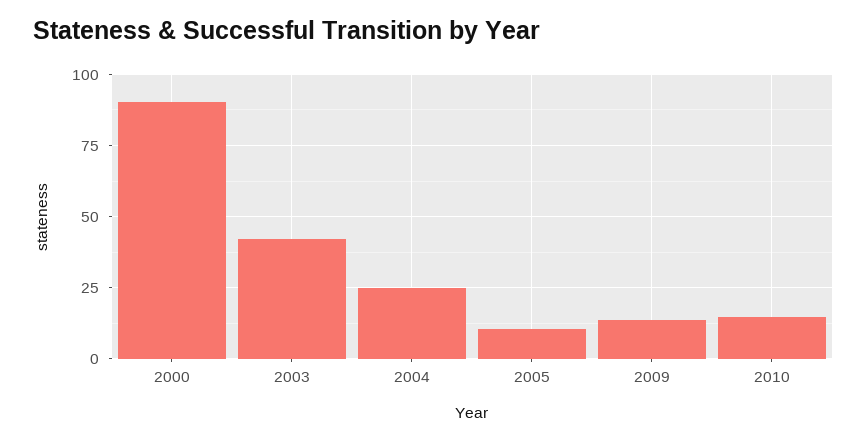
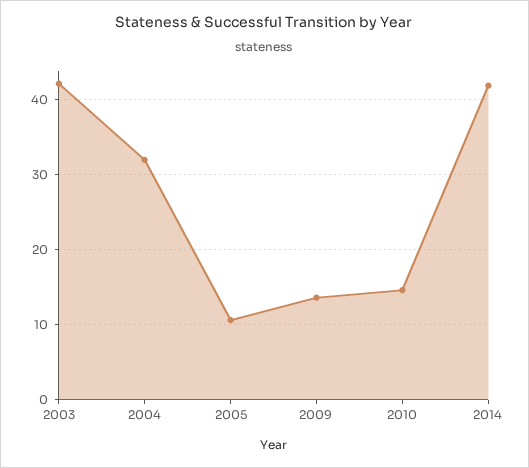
2000: 90 -> none
2004: 25 -> 32
2014: none -> 42

